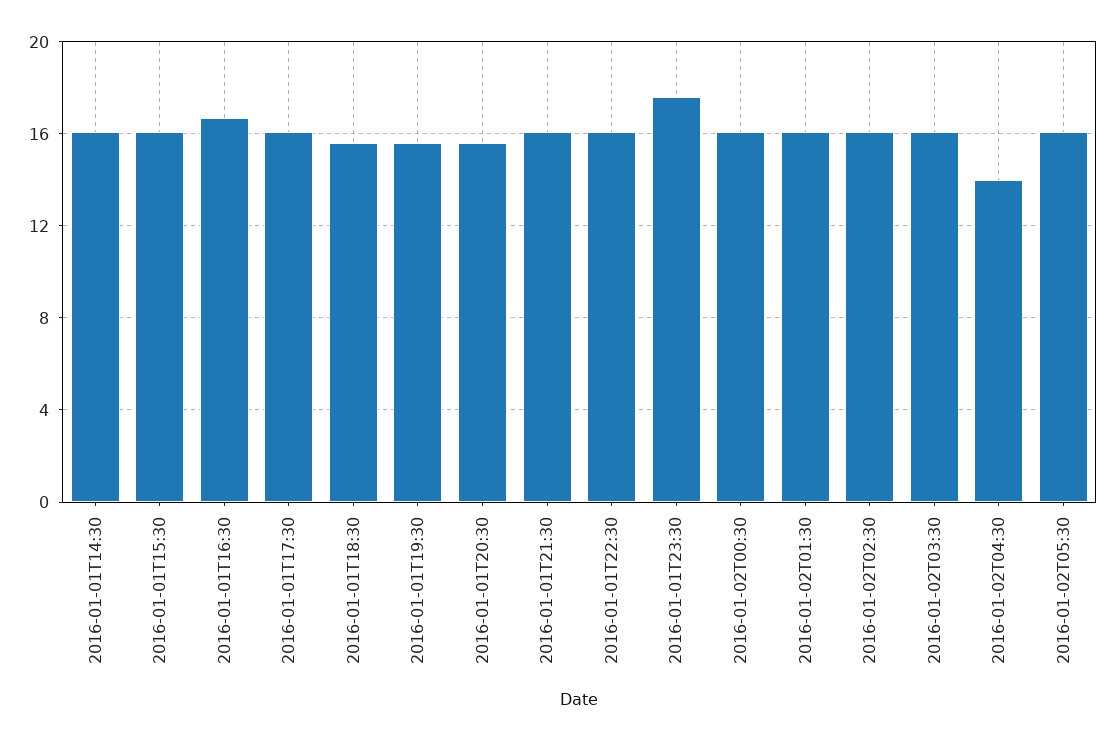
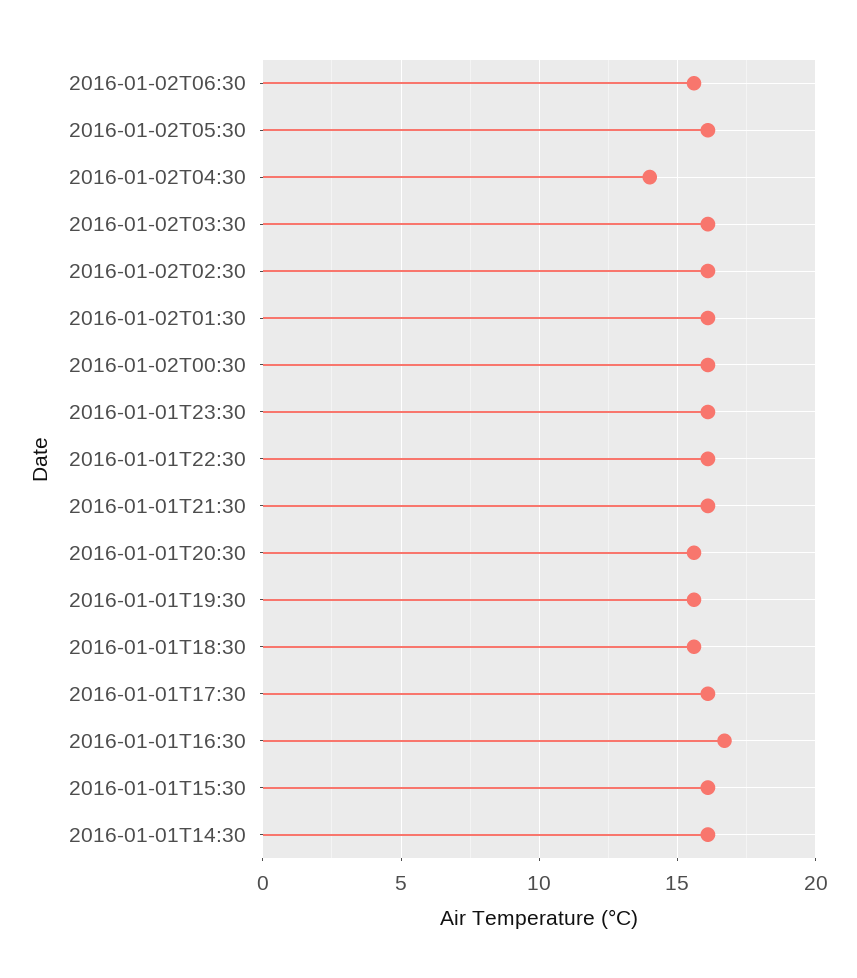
2016-01-01T23:30: 17.5 -> 16
2016-01-02T06:30: none -> 15.5

